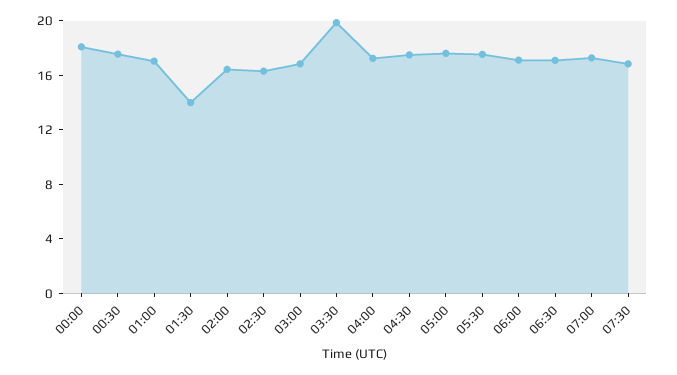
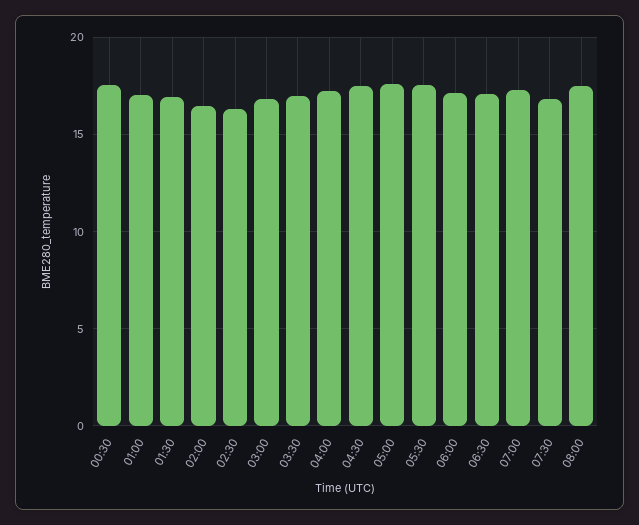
00:00: 18 -> none
01:30: 14 -> 17
03:30: 20 -> 17
08:00: none -> 17.5

